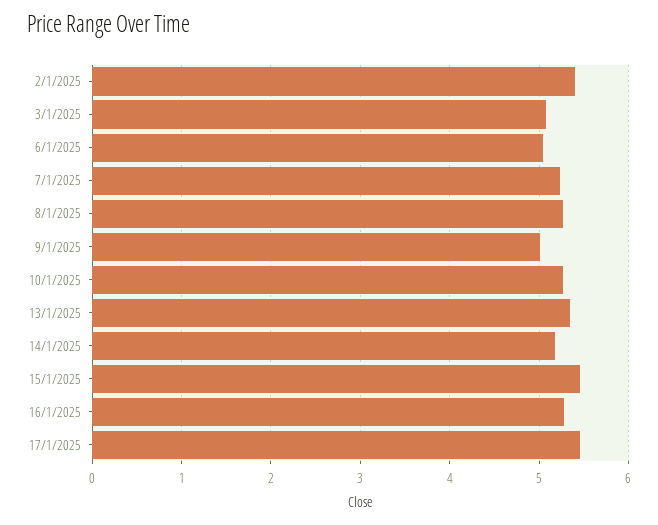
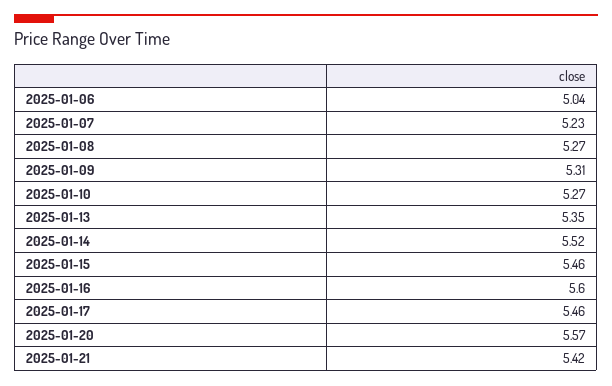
2/1/2025: 5.4 -> none
3/1/2025: 5.1 -> none
9/1/2025: 5 -> 5.31
14/1/2025: 5.2 -> 5.52
16/1/2025: 5.3 -> 5.6
2025-01-20: none -> 5.57
2025-01-21: none -> 5.42

